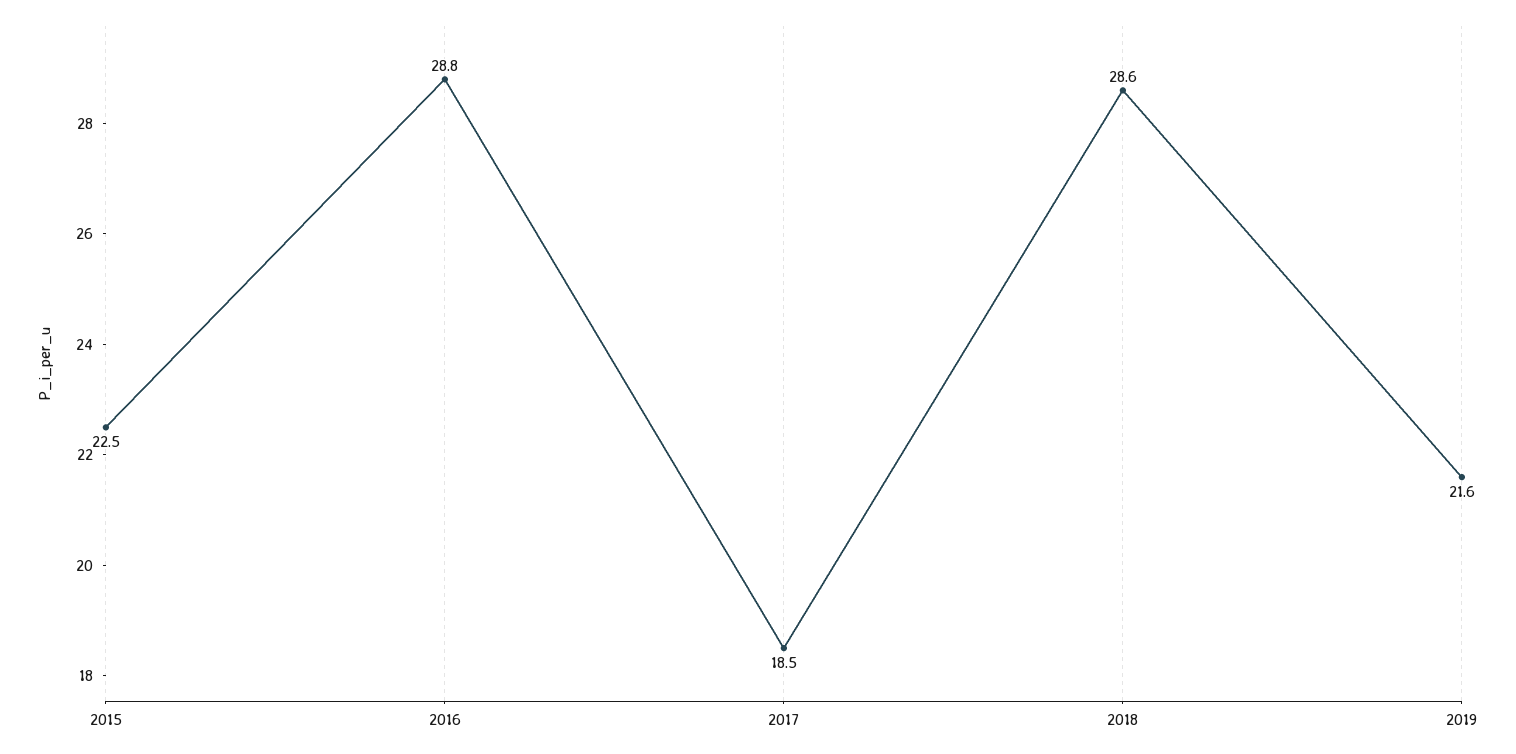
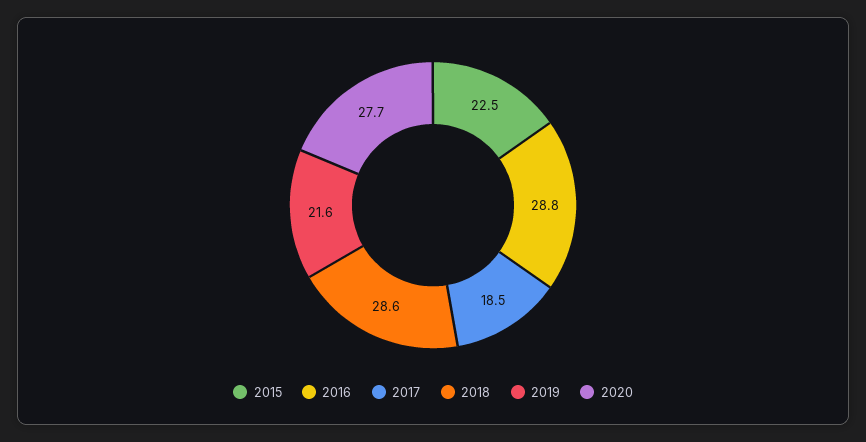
2020: none -> 27.7

